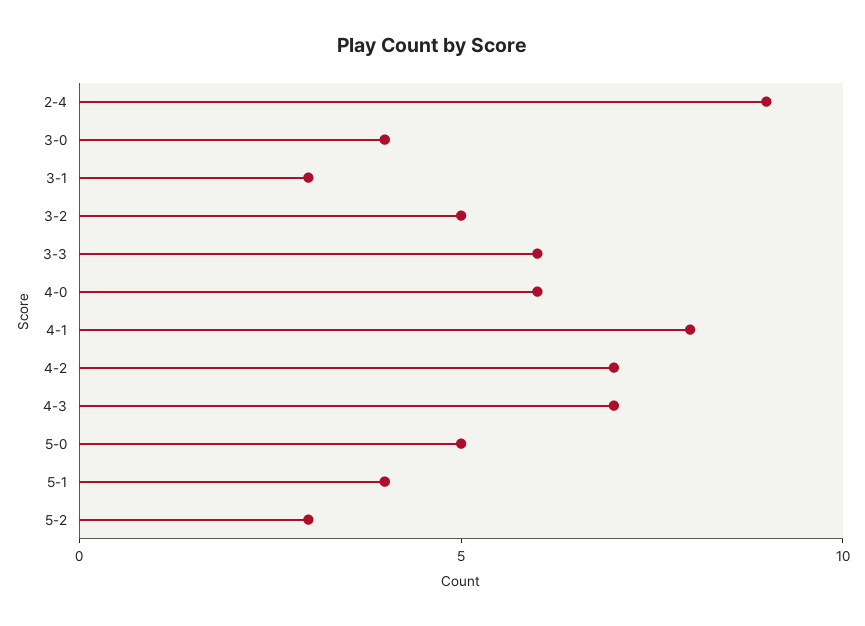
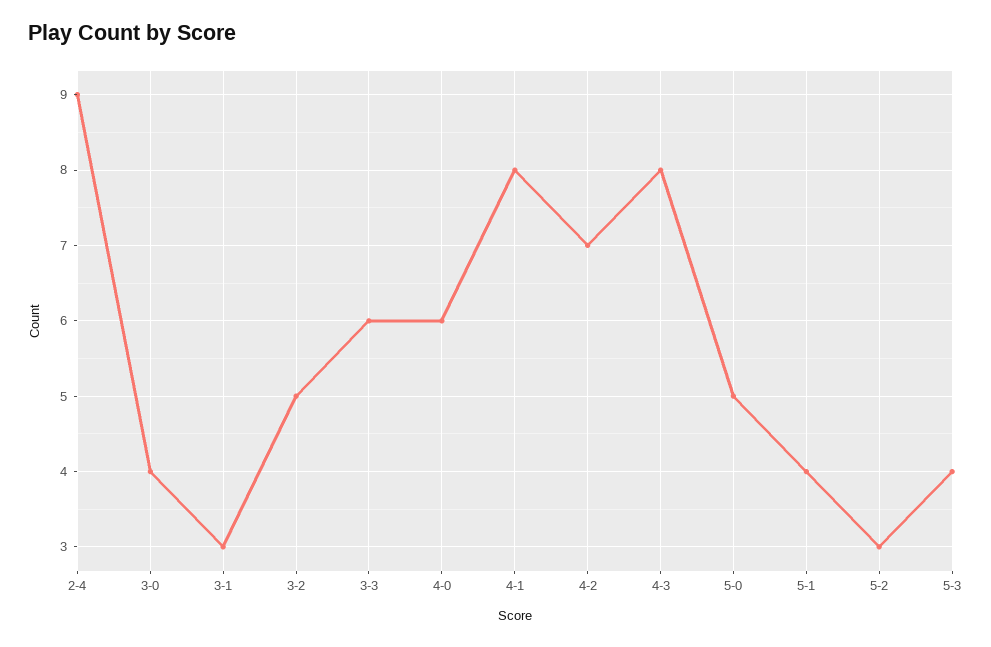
4-3: 7 -> 8
5-3: none -> 4

